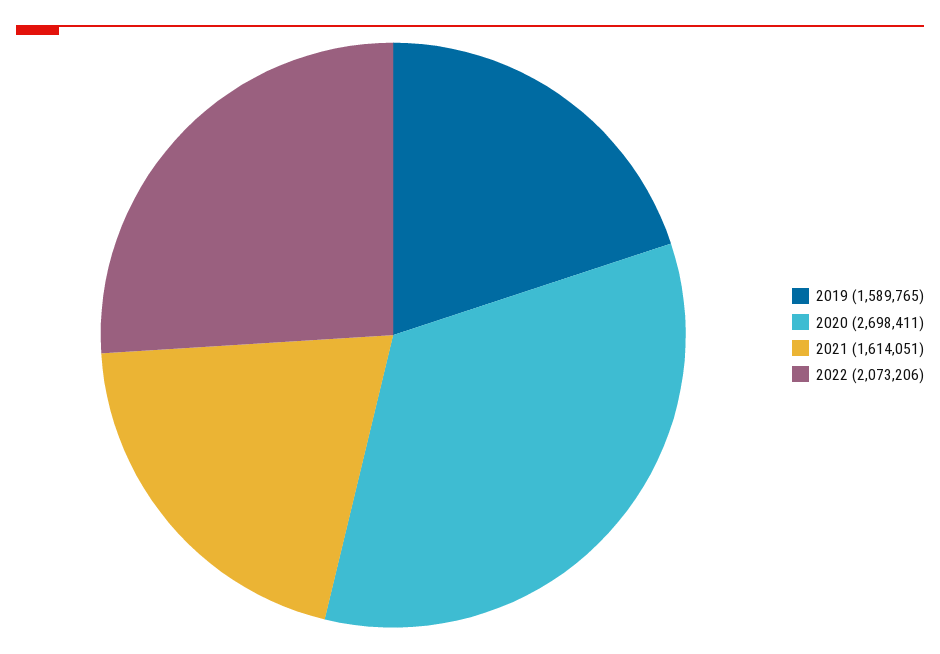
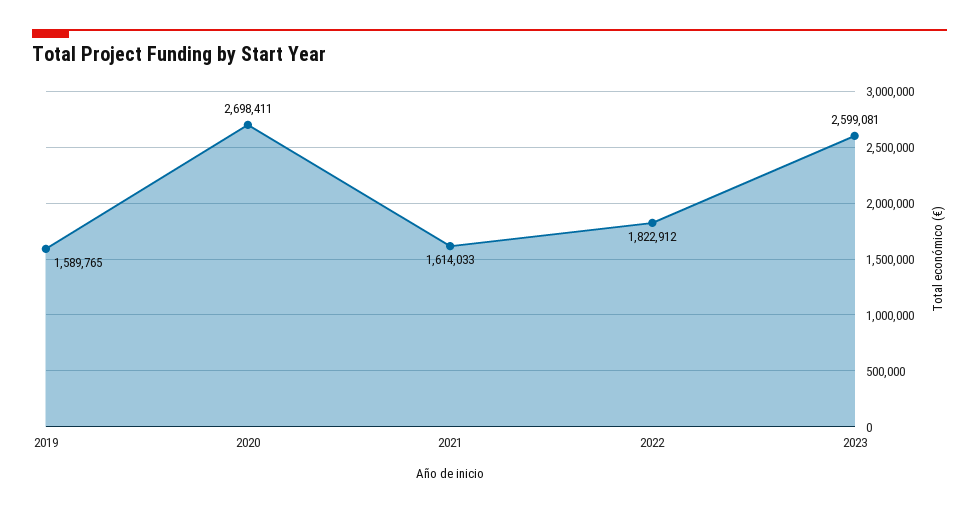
2021: 1614051 -> 1614033
2022: 2073206 -> 1822912
2023: none -> 2599081

